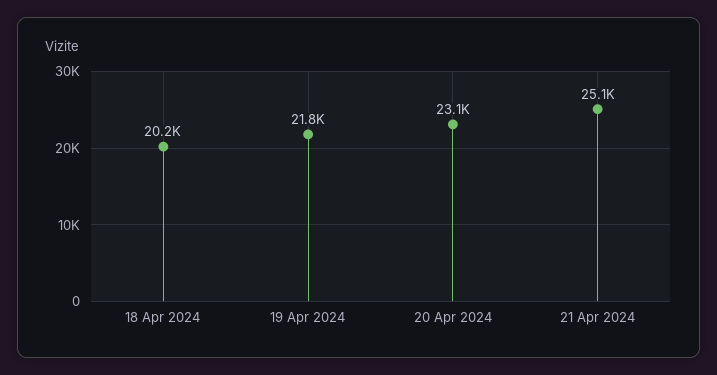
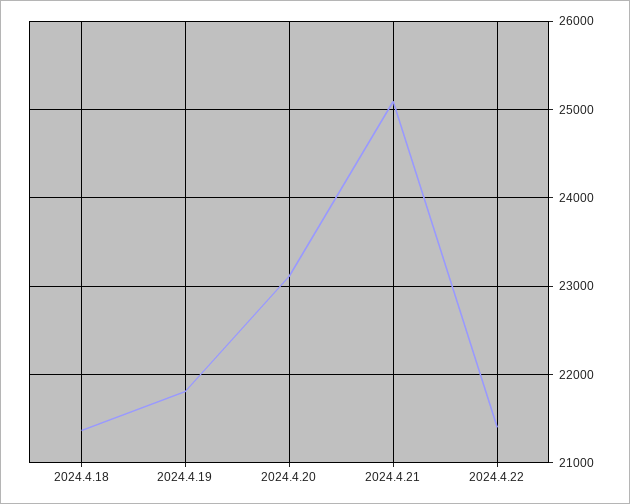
18 Apr 2024: 20200 -> 21400
2024.4.22: none -> 21400

